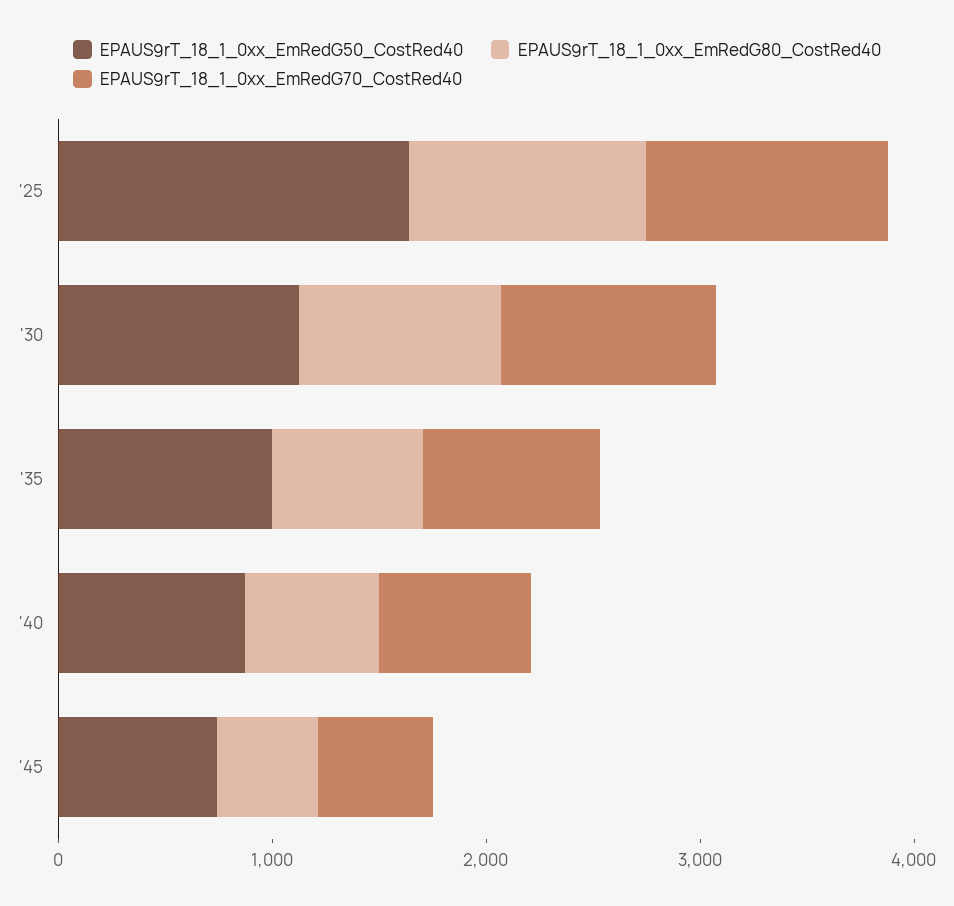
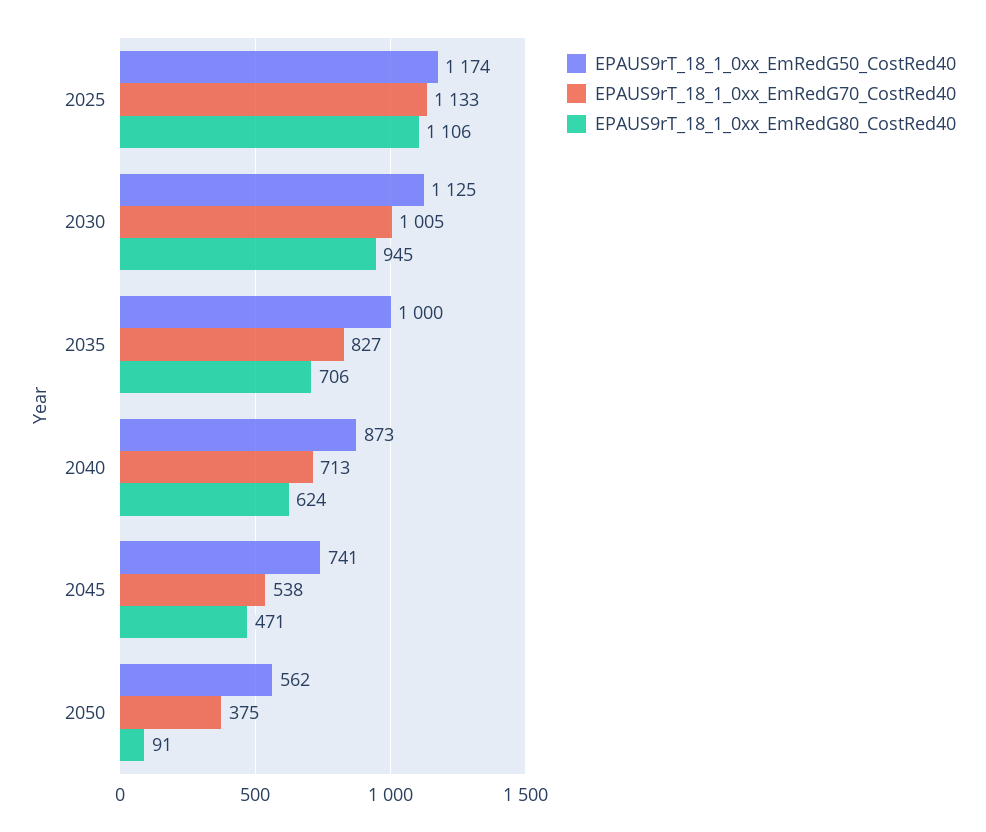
EPAUS9rT_18_1_0xx_EmRedG50_CostRed40, '25: 1600 -> 1174
EPAUS9rT_18_1_0xx_EmRedG50_CostRed40, 2050: none -> 562
EPAUS9rT_18_1_0xx_EmRedG70_CostRed40, 2050: none -> 375
EPAUS9rT_18_1_0xx_EmRedG80_CostRed40, 2050: none -> 91

